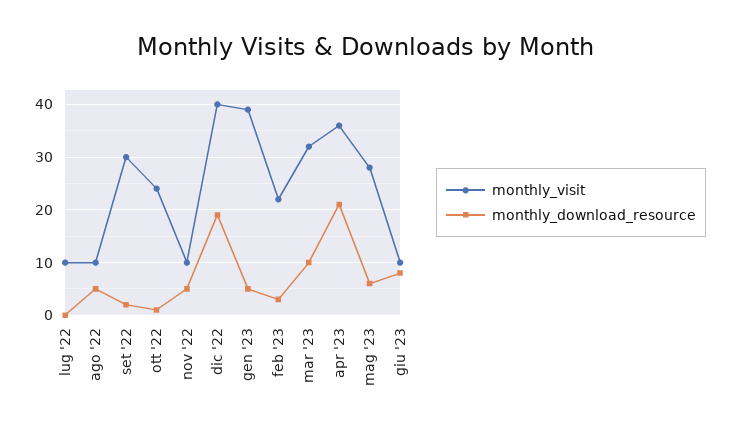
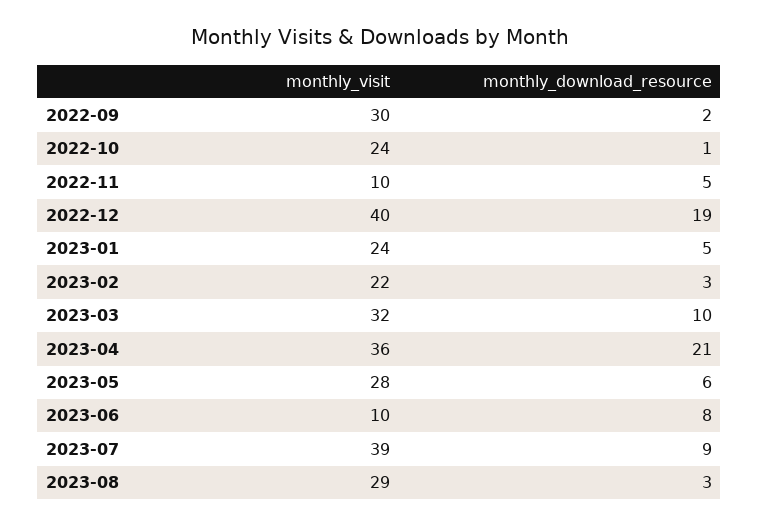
monthly_visit, lug '22: 10 -> none
monthly_download_resource, lug '22: 0 -> none
monthly_visit, ago '22: 10 -> none
monthly_download_resource, ago '22: 5 -> none
monthly_visit, gen '23: 40 -> 24
monthly_visit, 2023-07: none -> 39
monthly_download_resource, 2023-07: none -> 9
monthly_visit, 2023-08: none -> 29
monthly_download_resource, 2023-08: none -> 3

